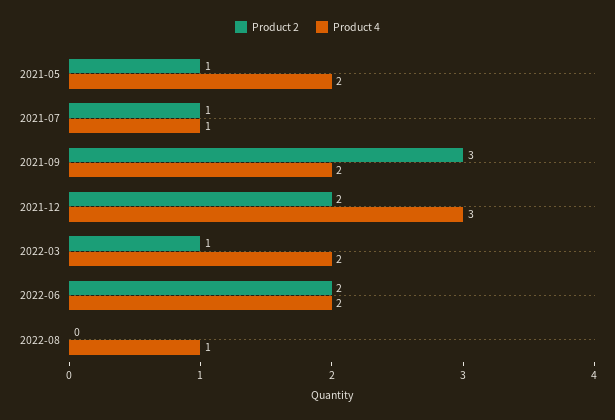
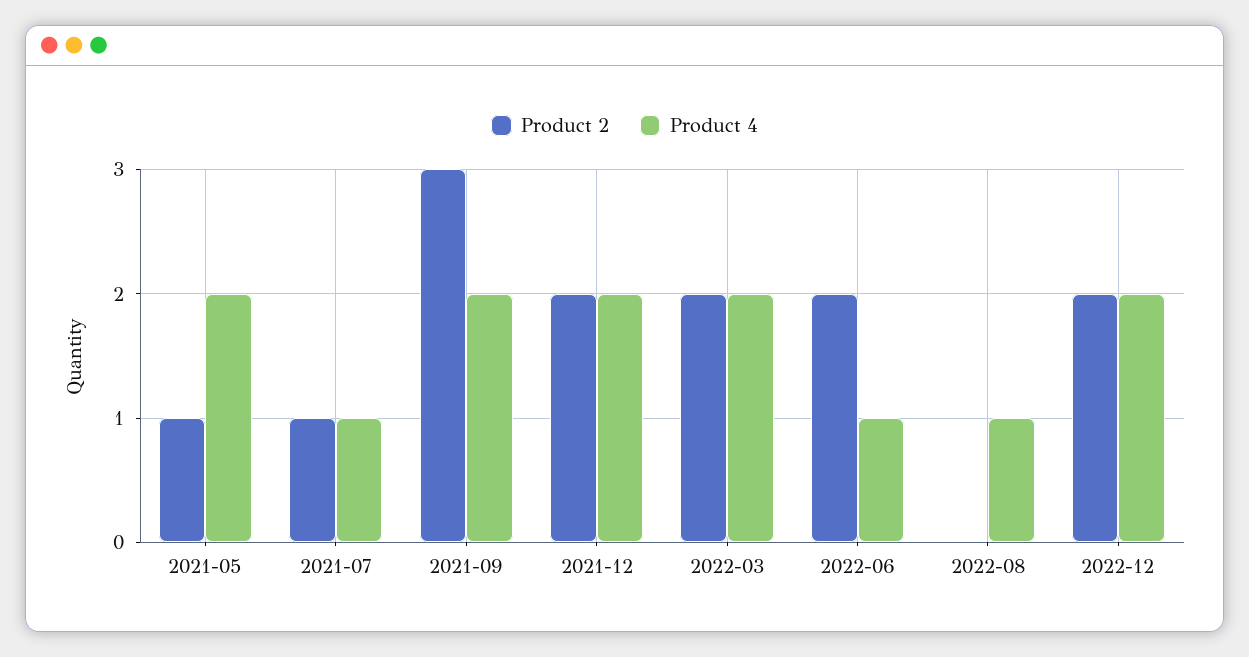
Product 4, 2021-12: 3 -> 2
Product 2, 2022-03: 1 -> 2
Product 4, 2022-06: 2 -> 1
Product 2, 2022-12: none -> 2
Product 4, 2022-12: none -> 2

